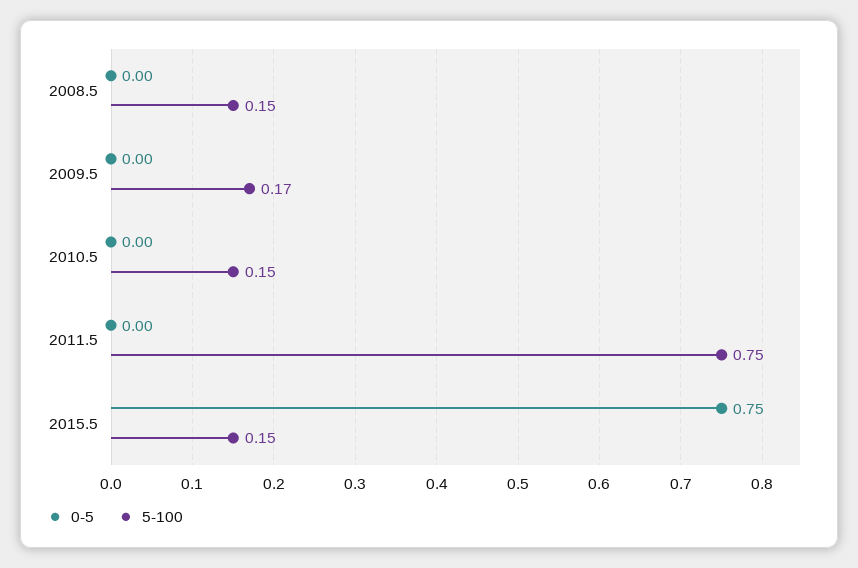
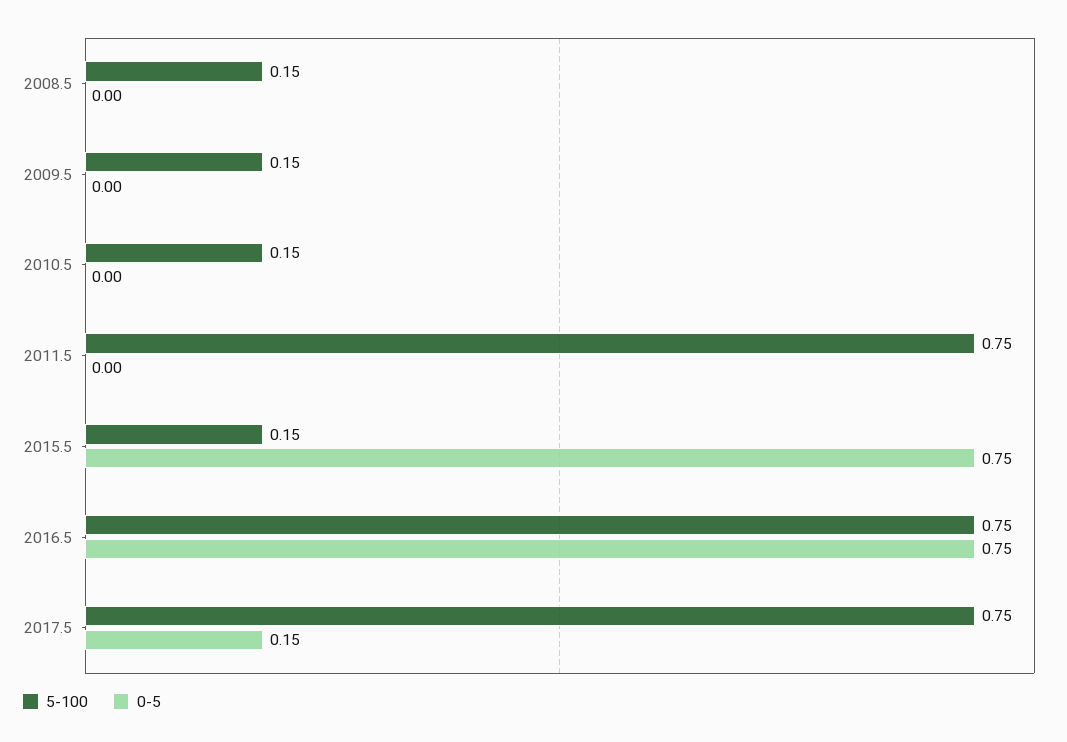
5-100, 2009.5: 0.17 -> 0.15
5-100, 2016.5: none -> 0.75
0-5, 2016.5: none -> 0.75
5-100, 2017.5: none -> 0.75
0-5, 2017.5: none -> 0.15

